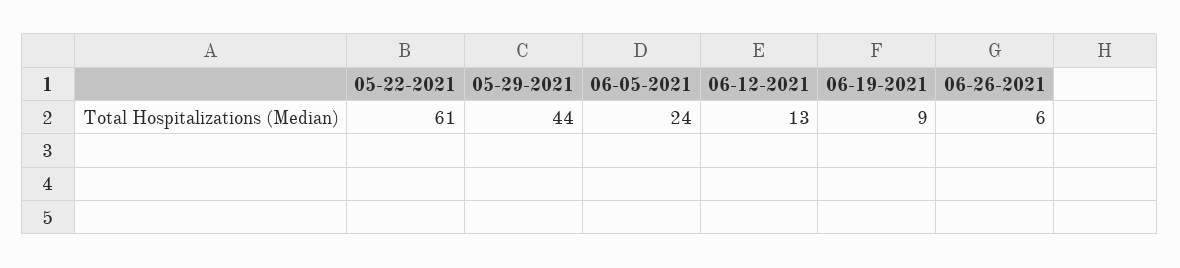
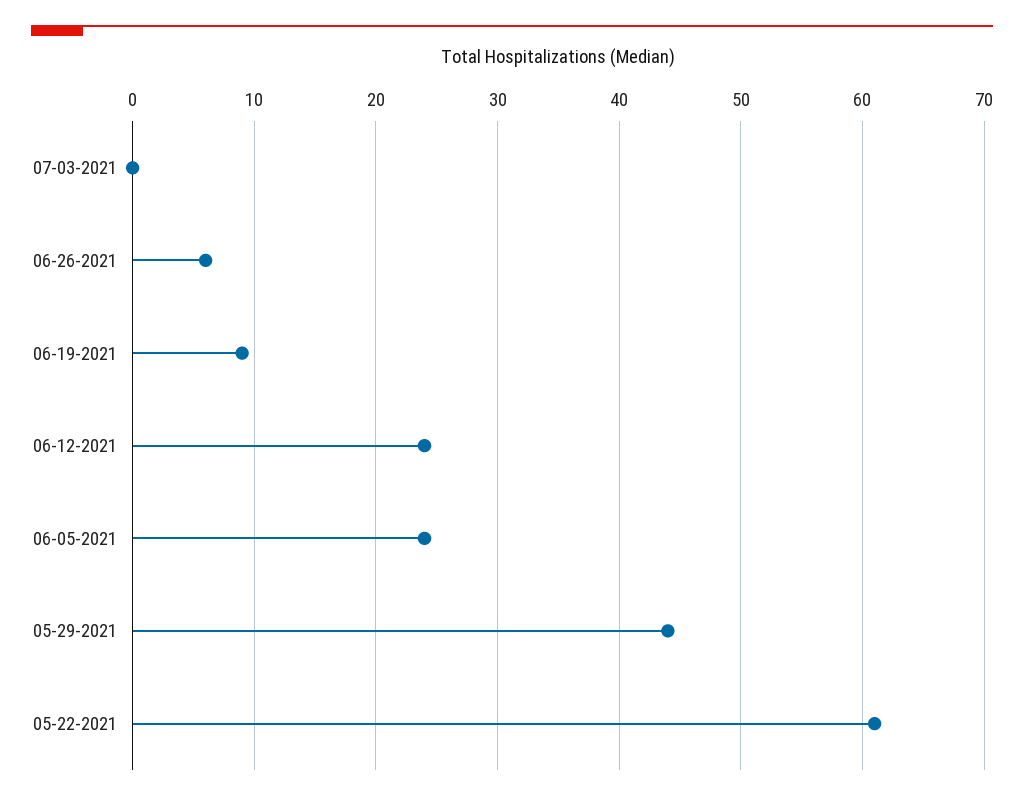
06-12-2021: 13 -> 24
07-03-2021: none -> 0

